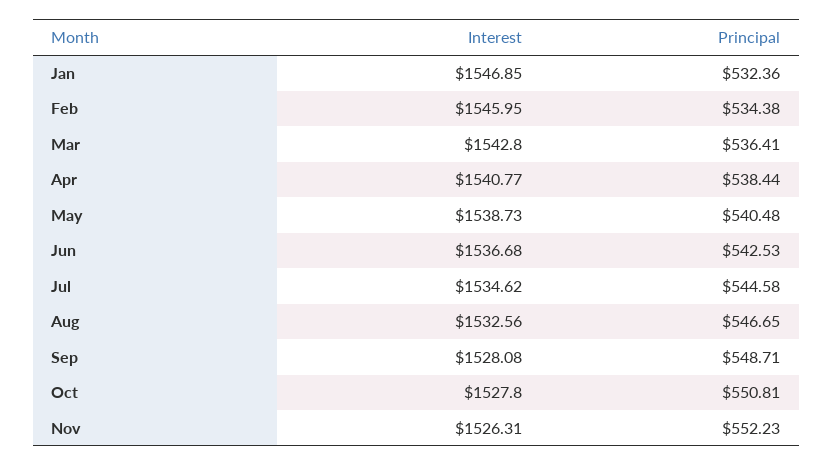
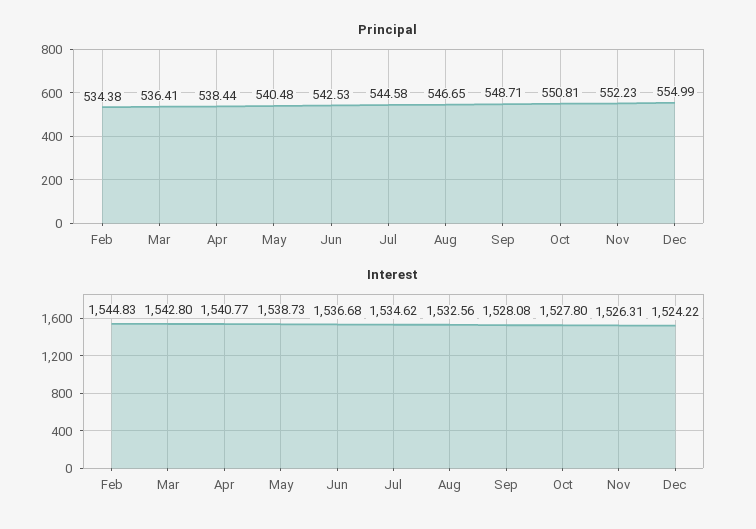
Interest, Jan: 1546.85 -> none
Principal, Jan: 532.36 -> none
Interest, Feb: 1545.95 -> 1544.83
Principal, Dec: none -> 554.99
Interest, Dec: none -> 1524.22

